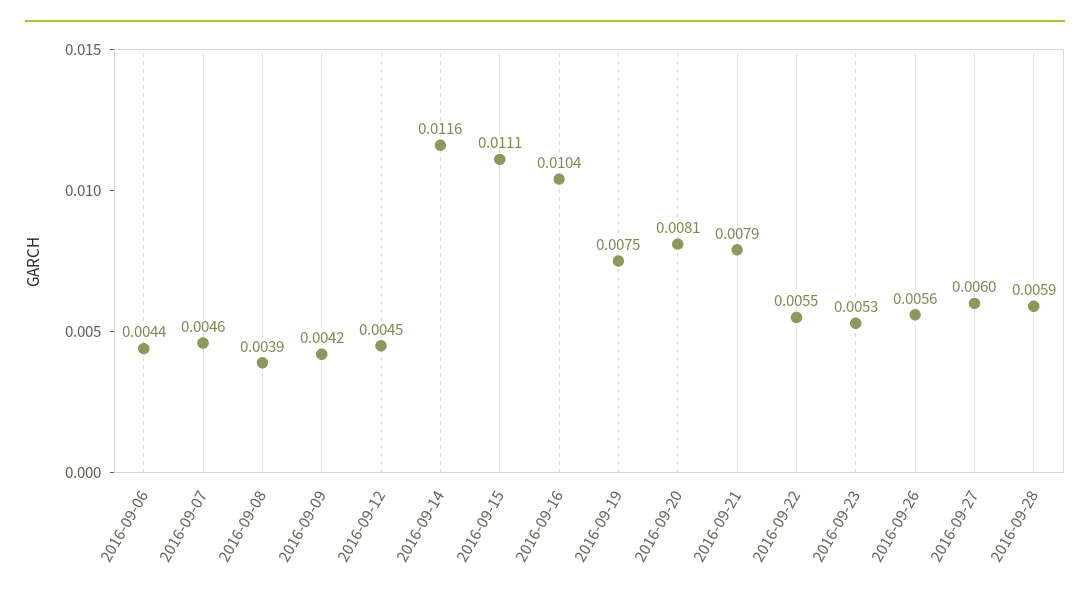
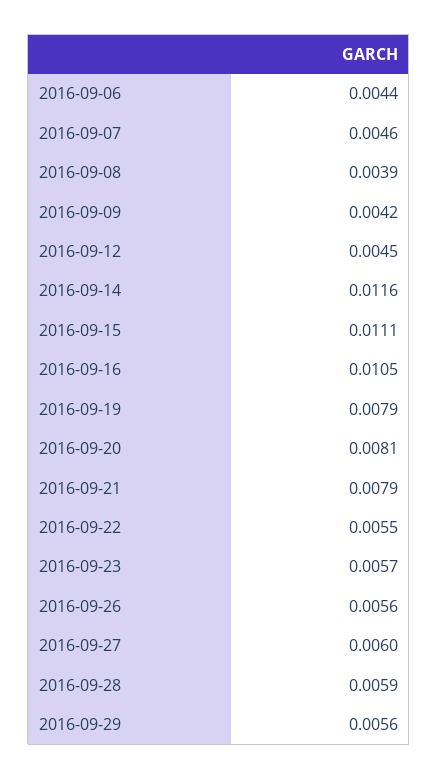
2016-09-16: 0.0104 -> 0.0105
2016-09-19: 0.0075 -> 0.0079
2016-09-23: 0.0053 -> 0.0057
2016-09-29: none -> 0.0056

